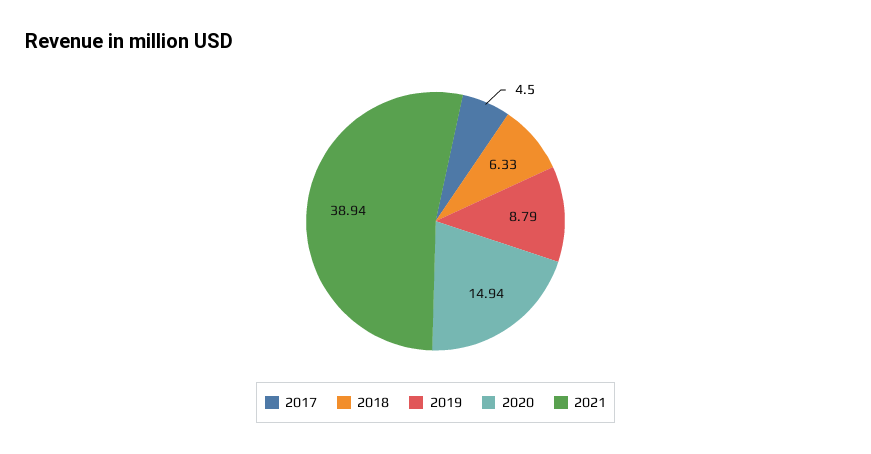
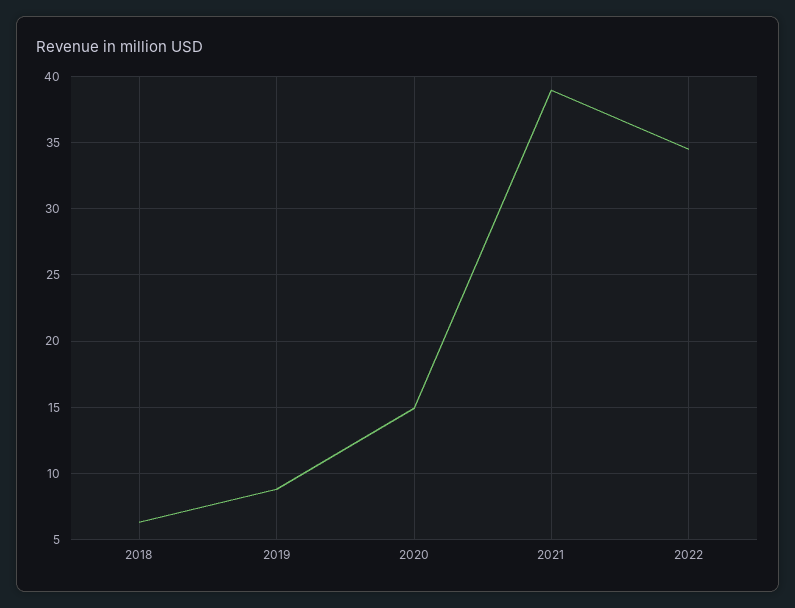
2017: 4.5 -> none
2022: none -> 34.5

